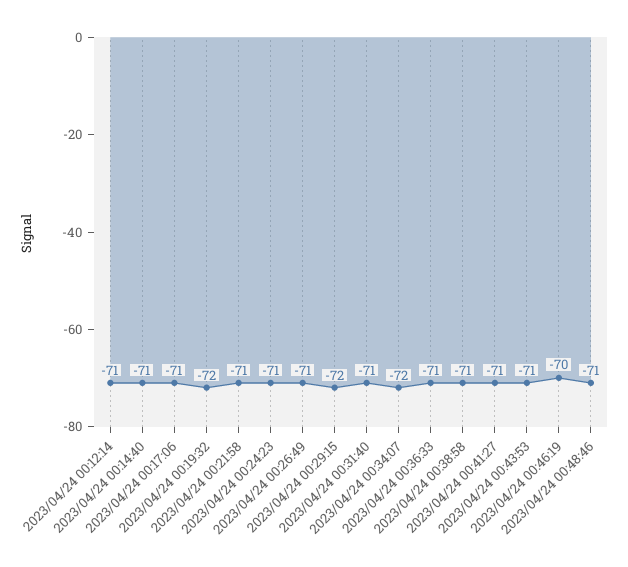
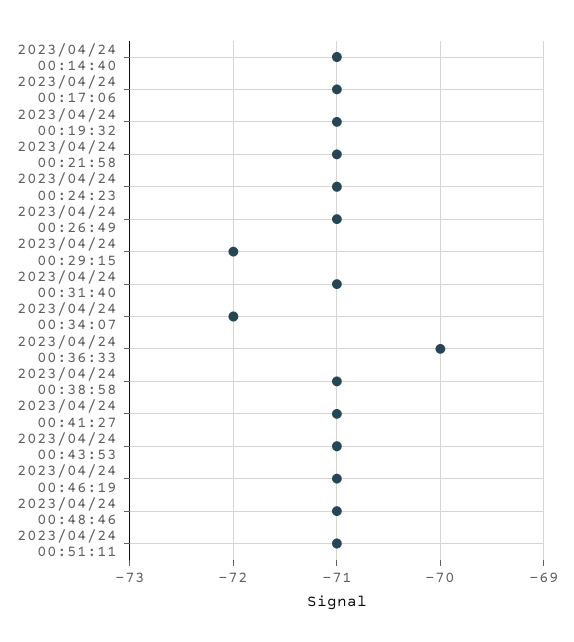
2023/04/24 00:12:14: -71 -> none
2023/04/24 00:19:32: -72 -> -71
2023/04/24 00:36:33: -71 -> -70
2023/04/24 00:46:19: -70 -> -71
2023/04/24 00:51:11: none -> -71

